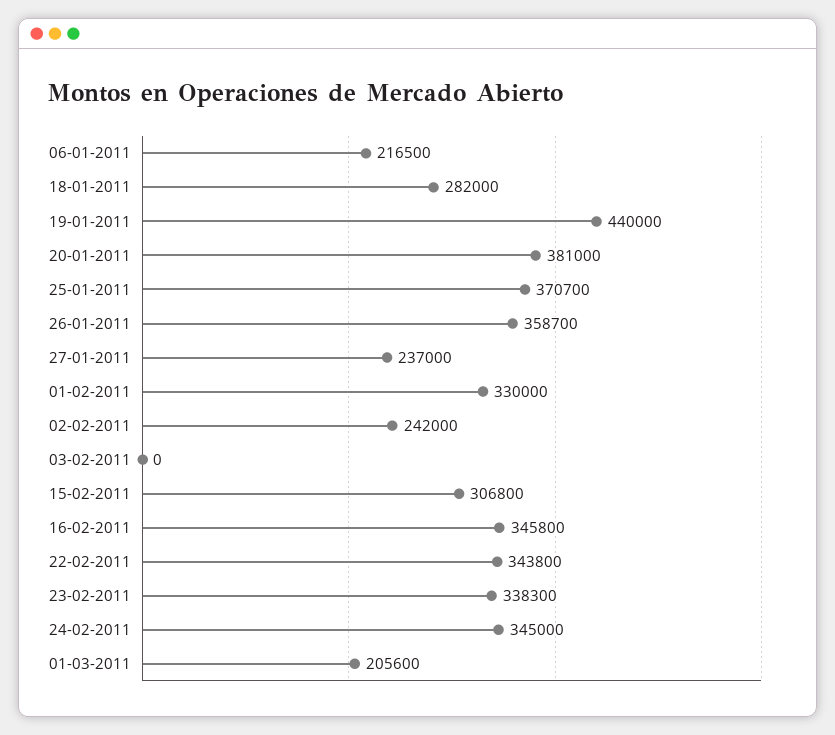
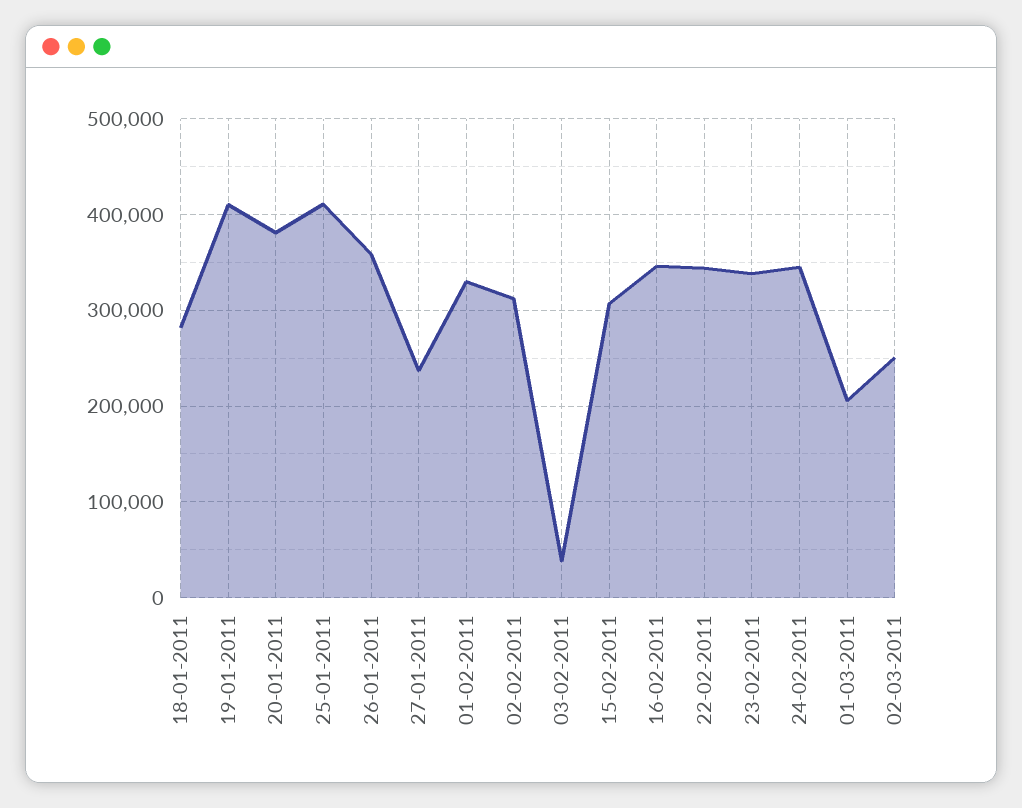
06-01-2011: 216500 -> none
19-01-2011: 440000 -> 410000
25-01-2011: 370700 -> 410000
02-02-2011: 242000 -> 310000
03-02-2011: 0 -> 40000
02-03-2011: none -> 250000

